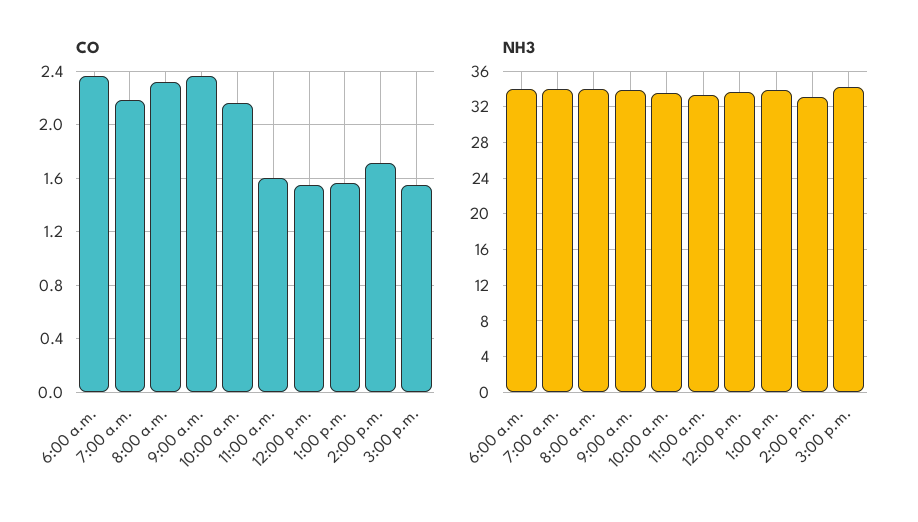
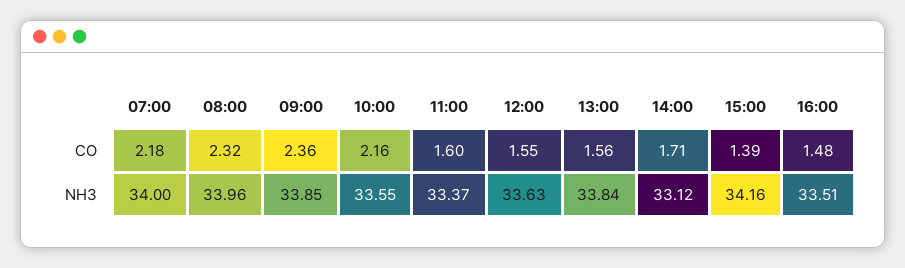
CO, 6:00 a.m.: 2.35 -> none
CO, 3:00 p.m.: 1.55 -> 1.39
NH3, 6:00 a.m.: 34 -> none
CO, 16:00: none -> 1.48
NH3, 16:00: none -> 33.51

